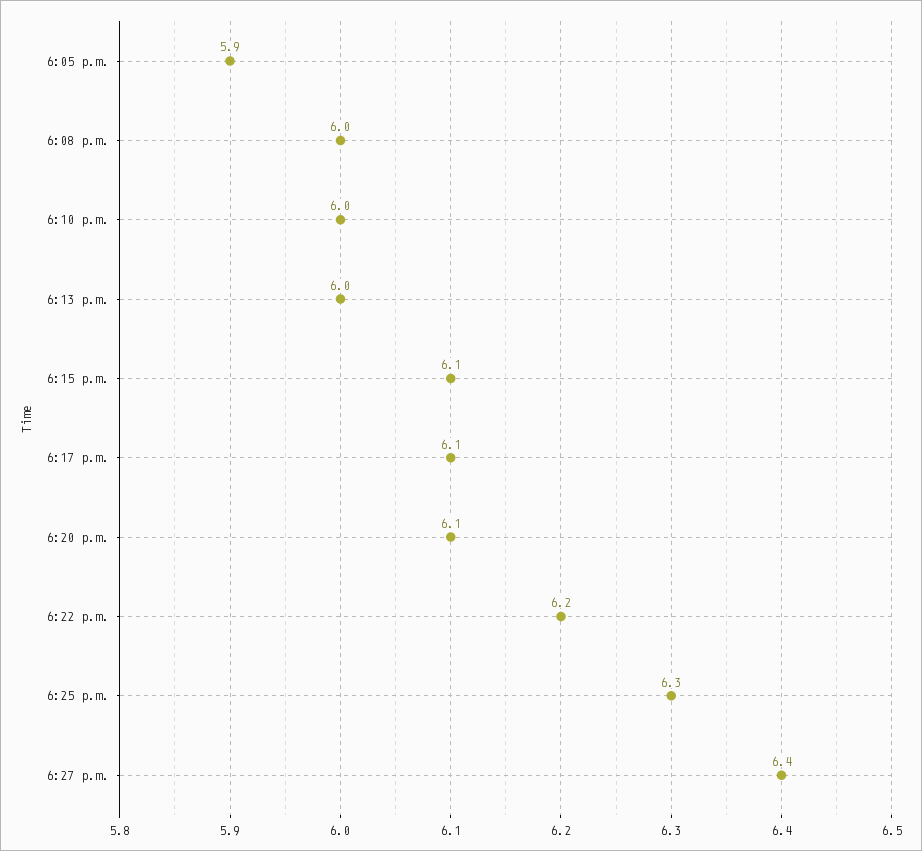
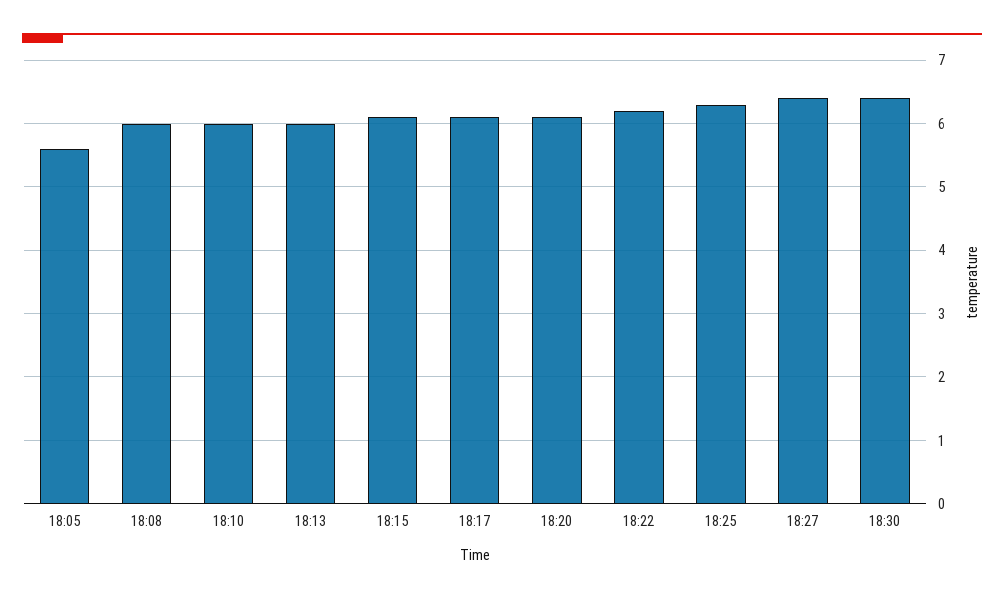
6:05 p.m.: 5.9 -> 5.6
18:30: none -> 6.4

